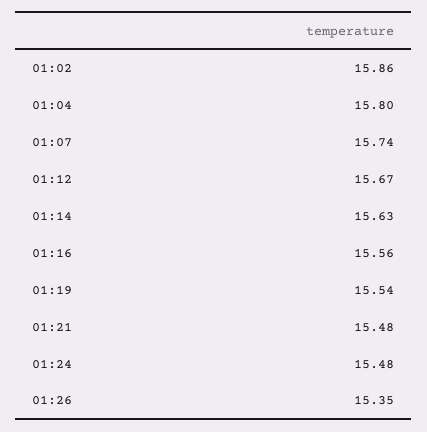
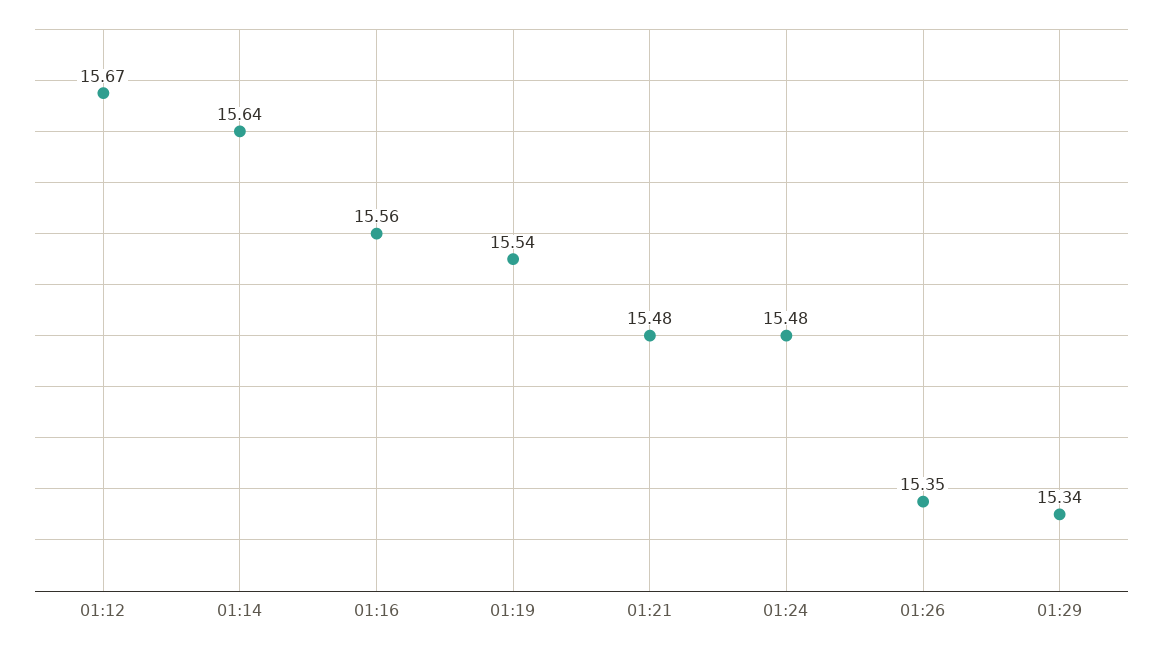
01:02: 15.86 -> none
01:04: 15.8 -> none
01:07: 15.74 -> none
01:14: 15.63 -> 15.64
01:29: none -> 15.34

